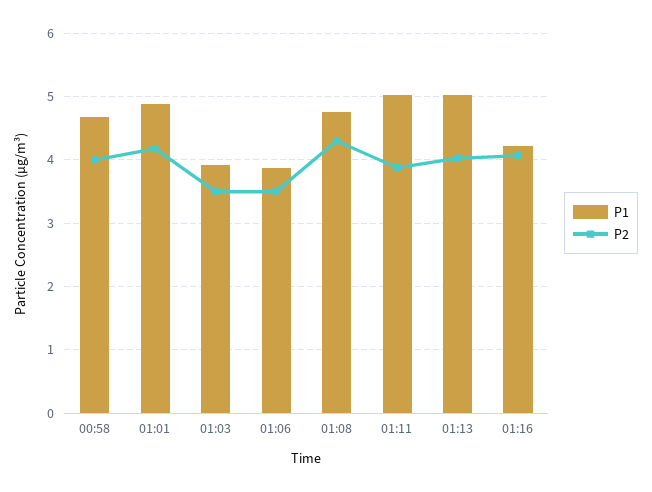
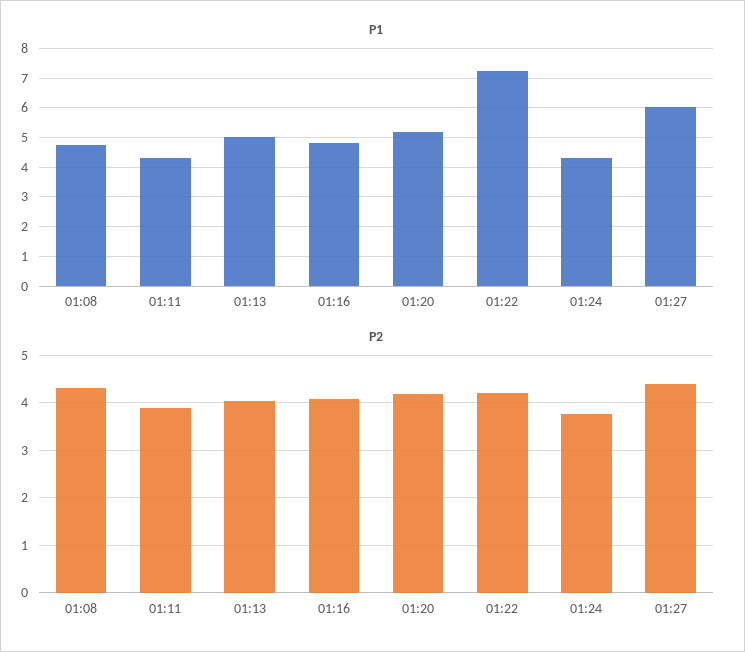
P1, 00:58: 4.7 -> none
P2, 00:58: 4 -> none
P1, 01:01: 4.9 -> none
P2, 01:01: 4.2 -> none
P1, 01:03: 3.9 -> none
P2, 01:03: 3.5 -> none
P1, 01:06: 3.9 -> none
P2, 01:06: 3.5 -> none
P1, 01:11: 5 -> 4.25
P1, 01:16: 4.2 -> 4.75
P1, 01:20: none -> 5.25
P1, 01:22: none -> 7.25
P1, 01:24: none -> 4.25
P1, 01:27: none -> 6
P2, 01:20: none -> 4.2
P2, 01:22: none -> 4.2
P2, 01:24: none -> 3.8
P2, 01:27: none -> 4.4

